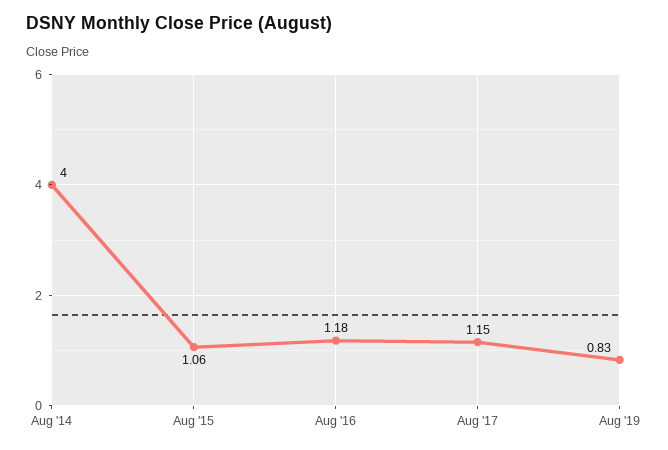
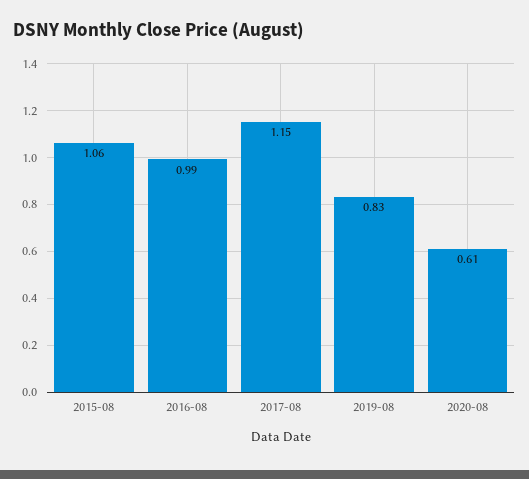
Aug '14: 4 -> none
Aug '16: 1.18 -> 0.99
2020-08: none -> 0.61

